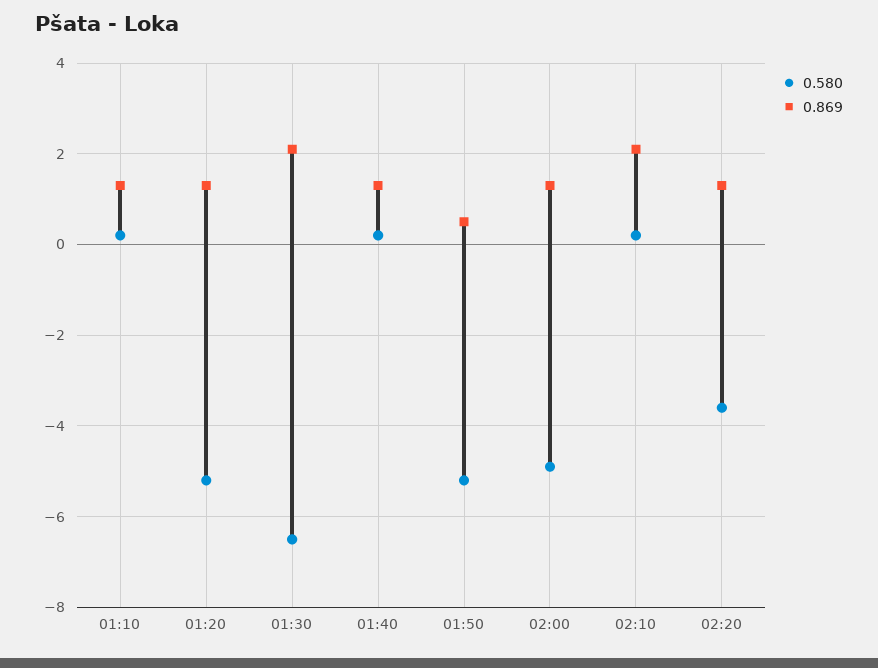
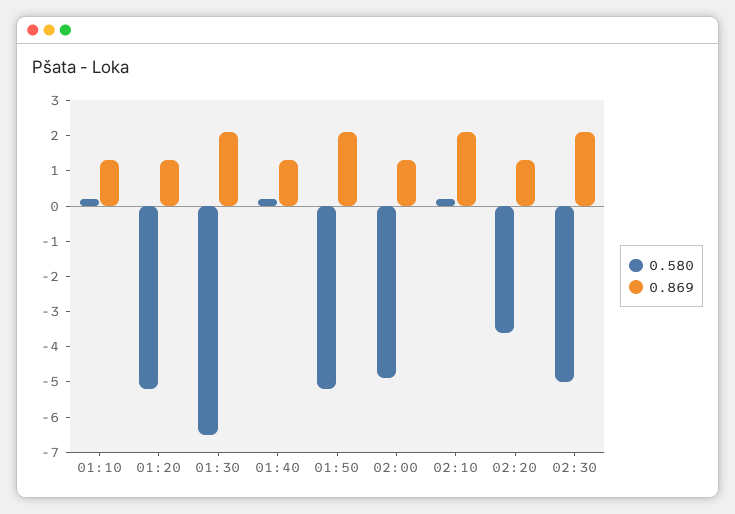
0.869, 01:50: 0.5 -> 2
0.580, 02:30: none -> -5
0.869, 02:30: none -> 2

